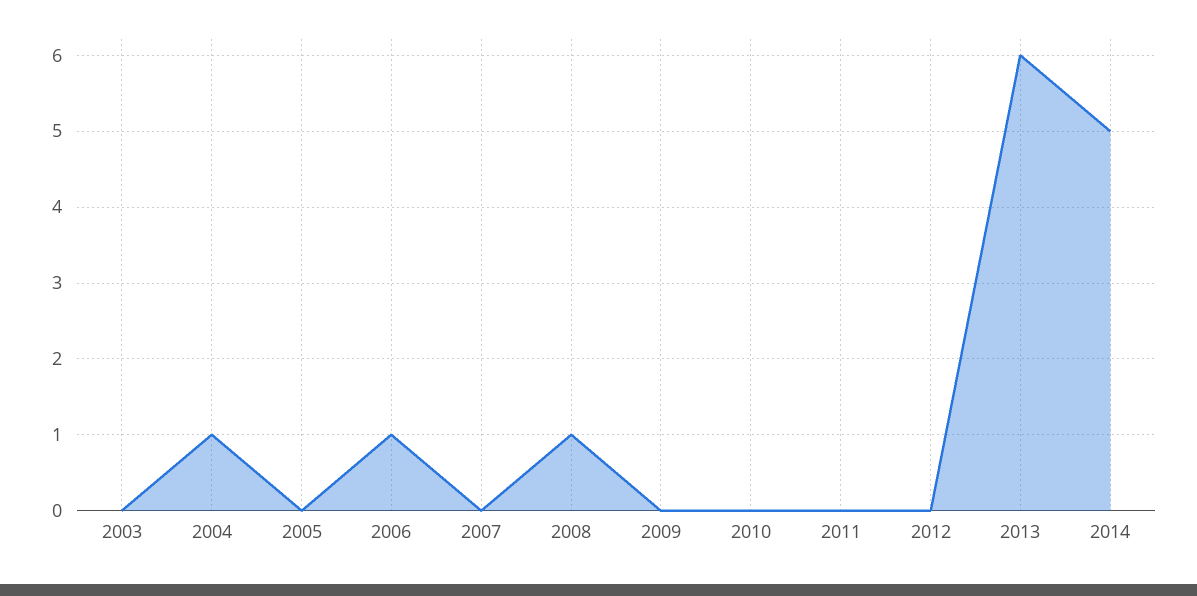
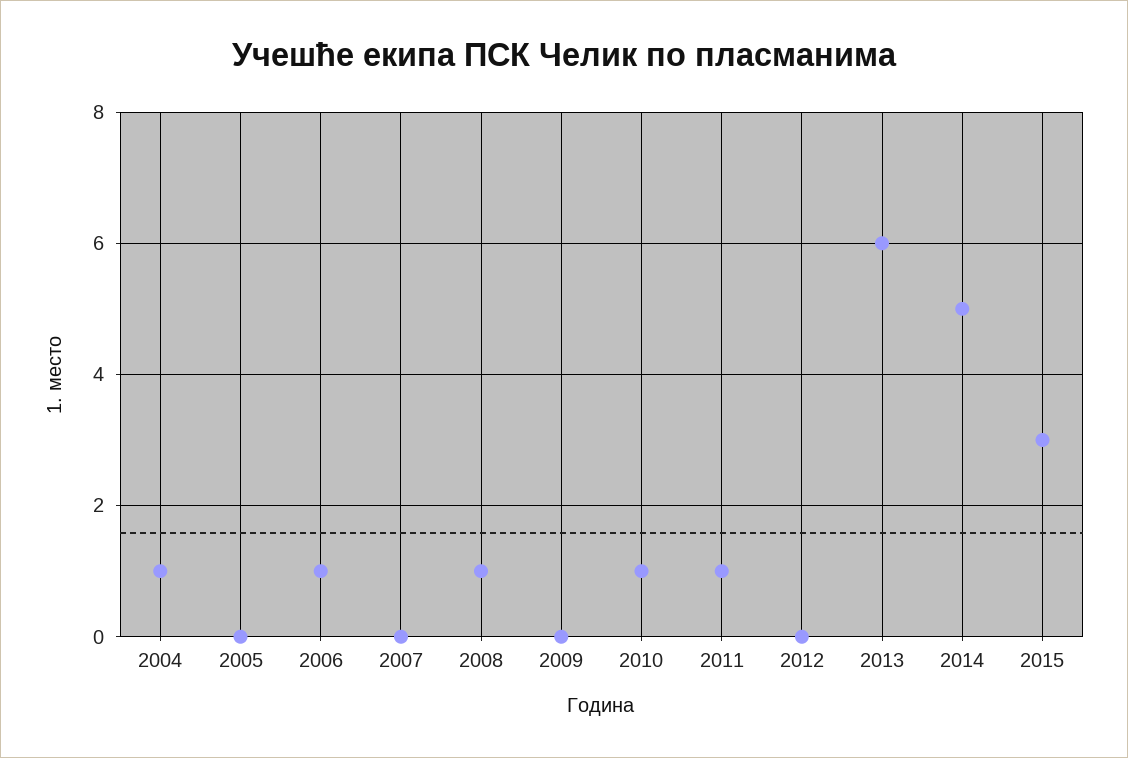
2003: 0 -> none
2010: 0 -> 1
2011: 0 -> 1
2015: none -> 3

